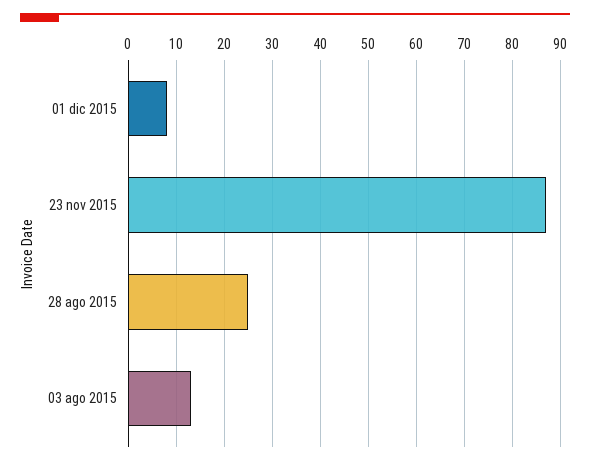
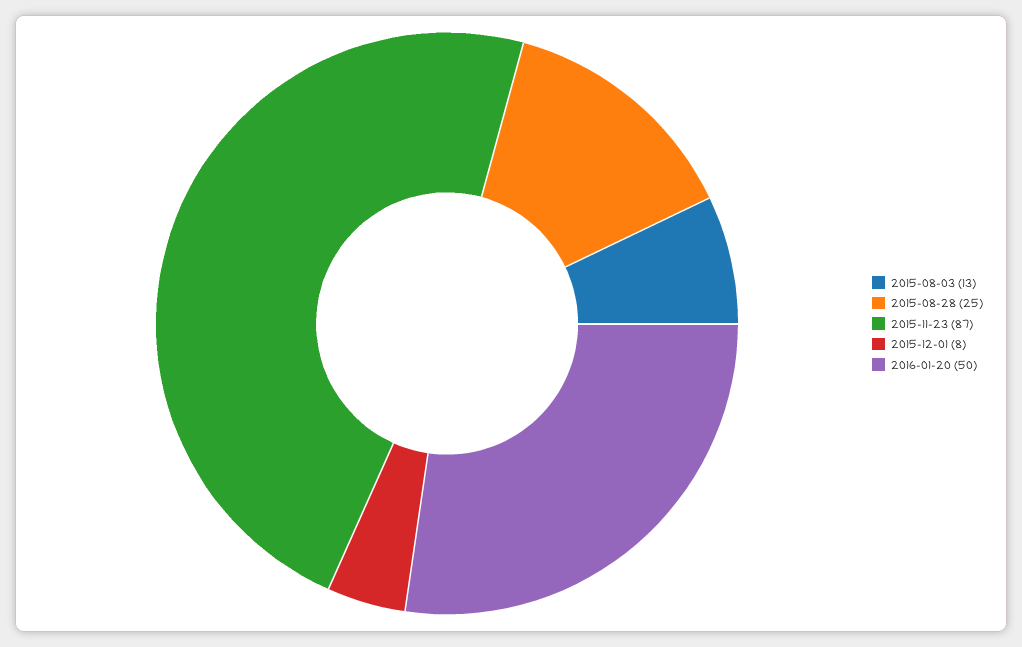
2016-01-20: none -> 50

